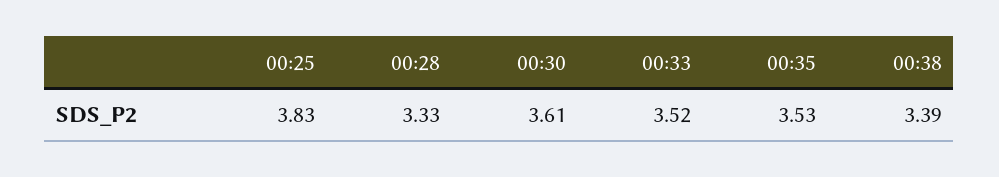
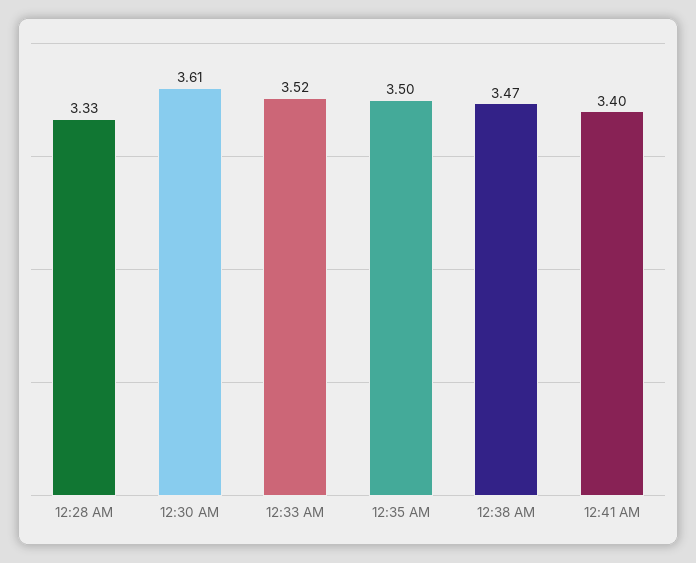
00:25: 3.83 -> none
00:35: 3.53 -> 3.5
00:38: 3.39 -> 3.47
12:41 AM: none -> 3.4

